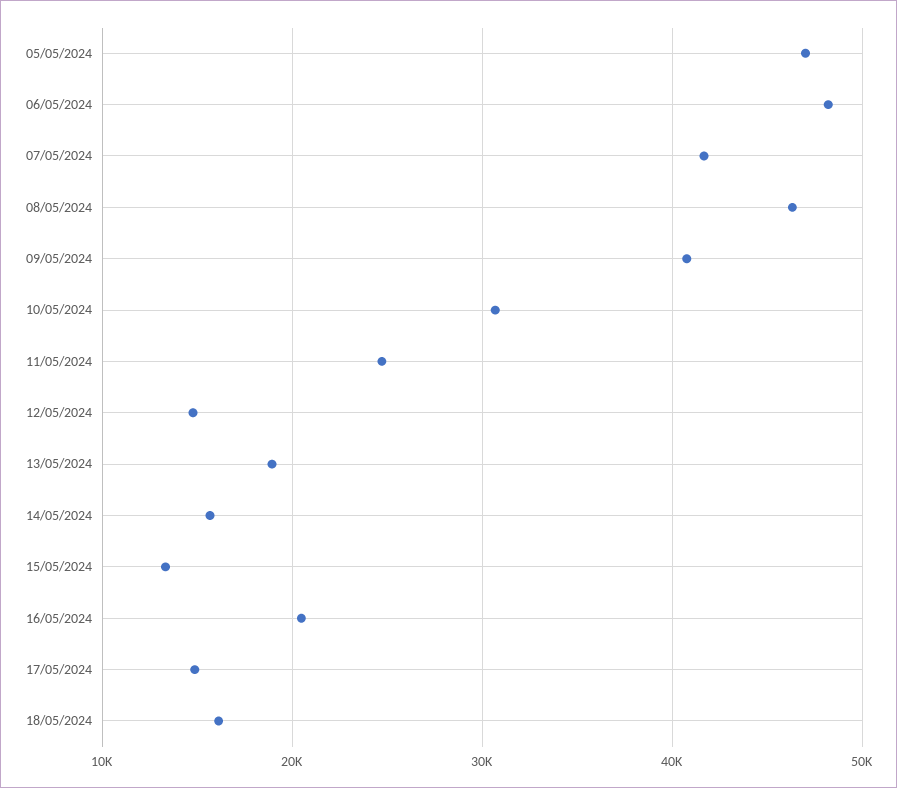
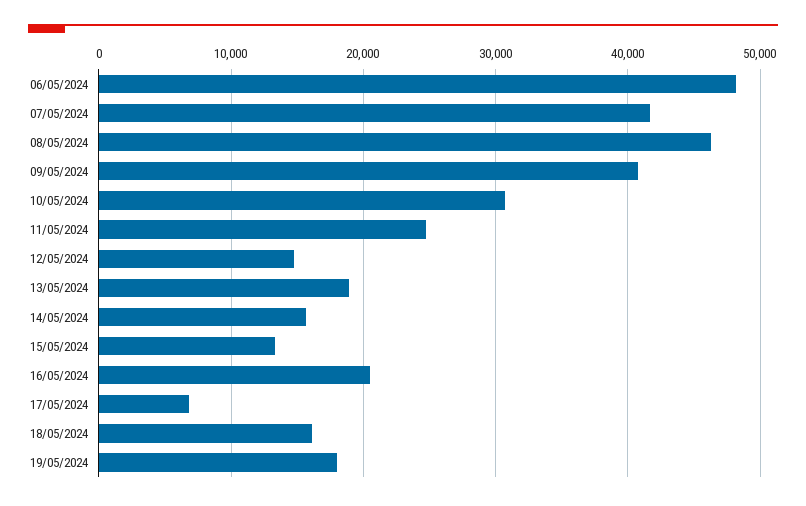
05/05/2024: 47000 -> none
17/05/2024: 15000 -> 7000
19/05/2024: none -> 18000

